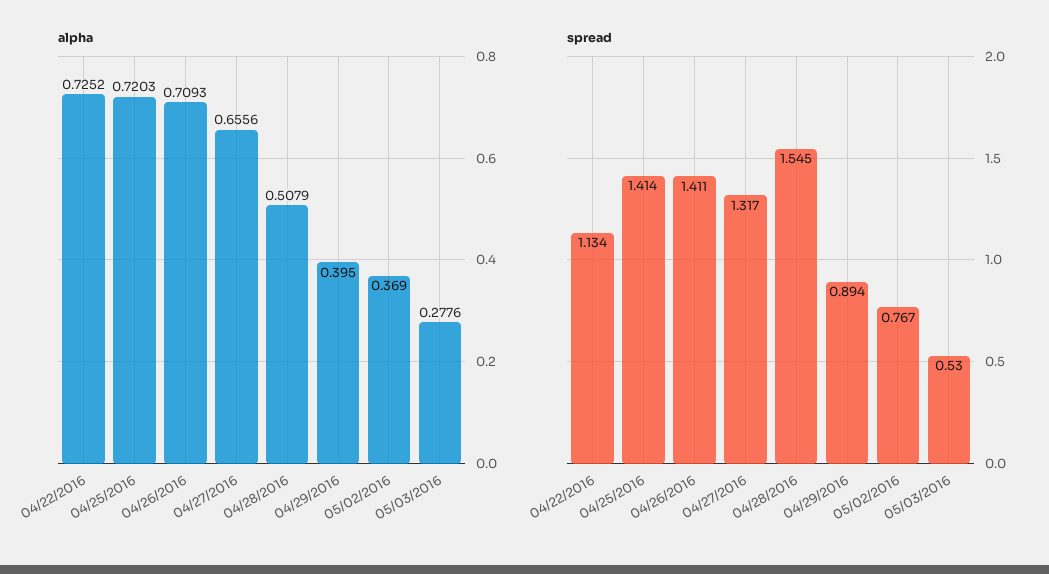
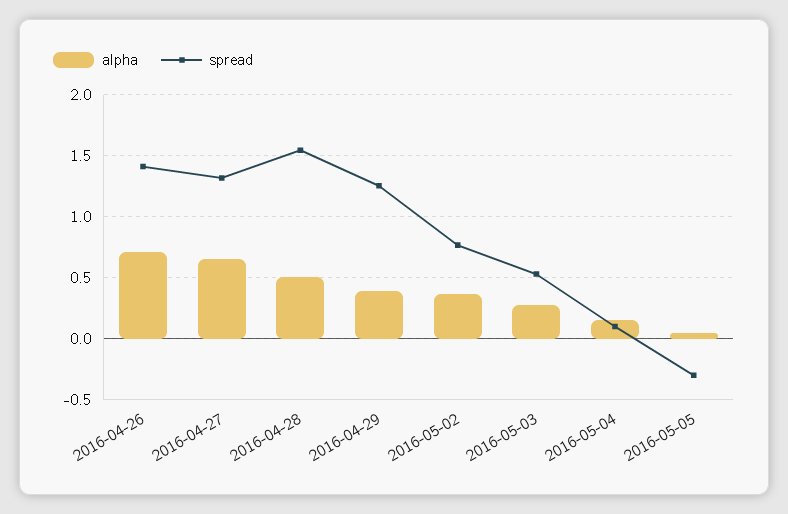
alpha, 04/22/2016: 0.7252 -> none
alpha, 04/25/2016: 0.7203 -> none
spread, 04/22/2016: 1.134 -> none
spread, 04/25/2016: 1.414 -> none
spread, 04/29/2016: 0.894 -> 1.25
alpha, 2016-05-04: none -> 0.15
spread, 2016-05-04: none -> 0.1
alpha, 2016-05-05: none -> 0.05
spread, 2016-05-05: none -> -0.3

